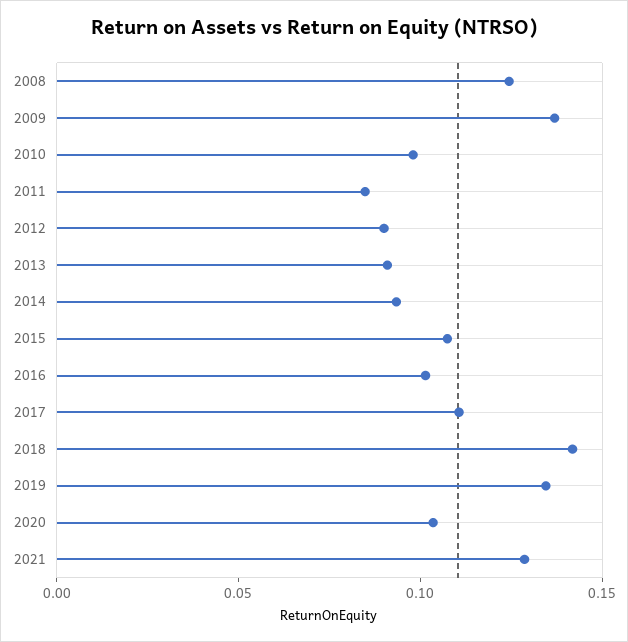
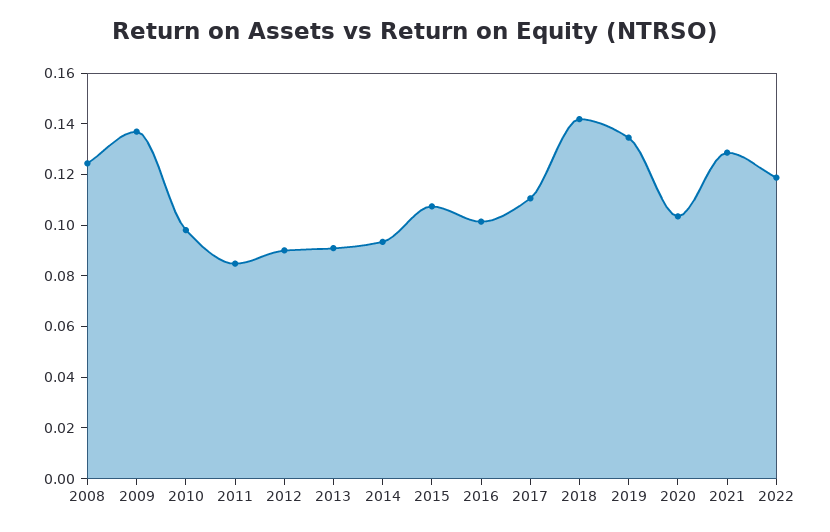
2022: none -> 0.12

